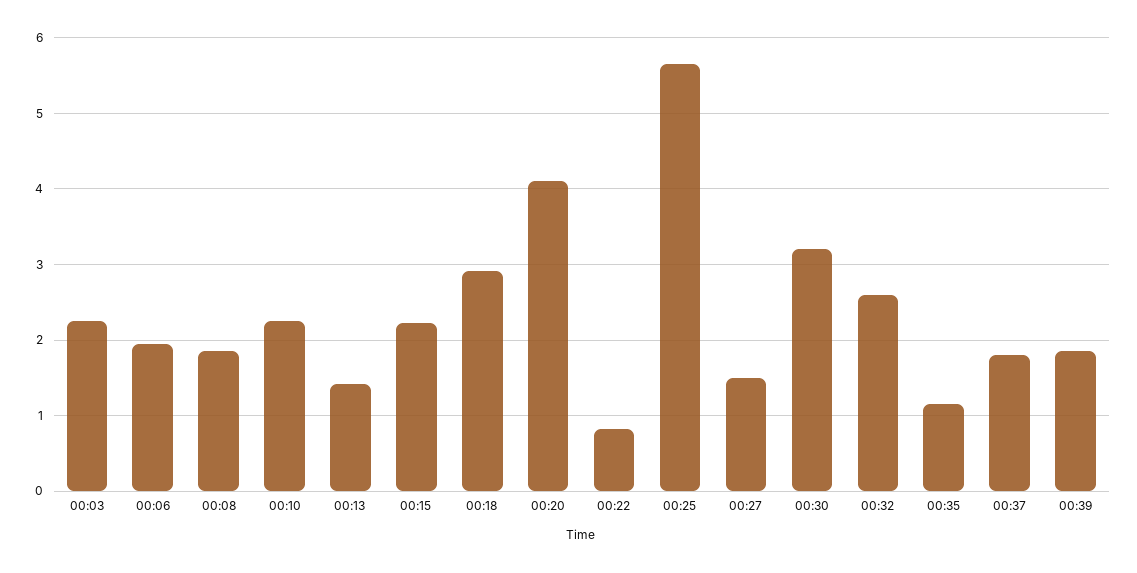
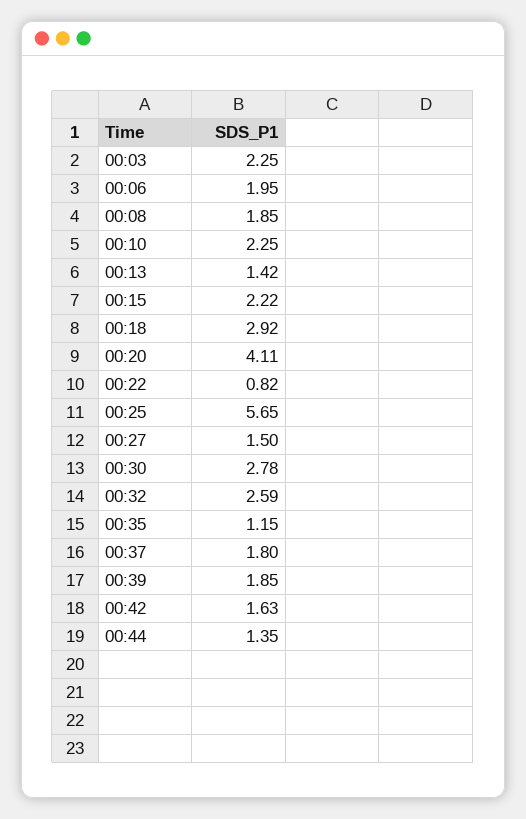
00:30: 3.2 -> 2.78
00:42: none -> 1.63
00:44: none -> 1.35

